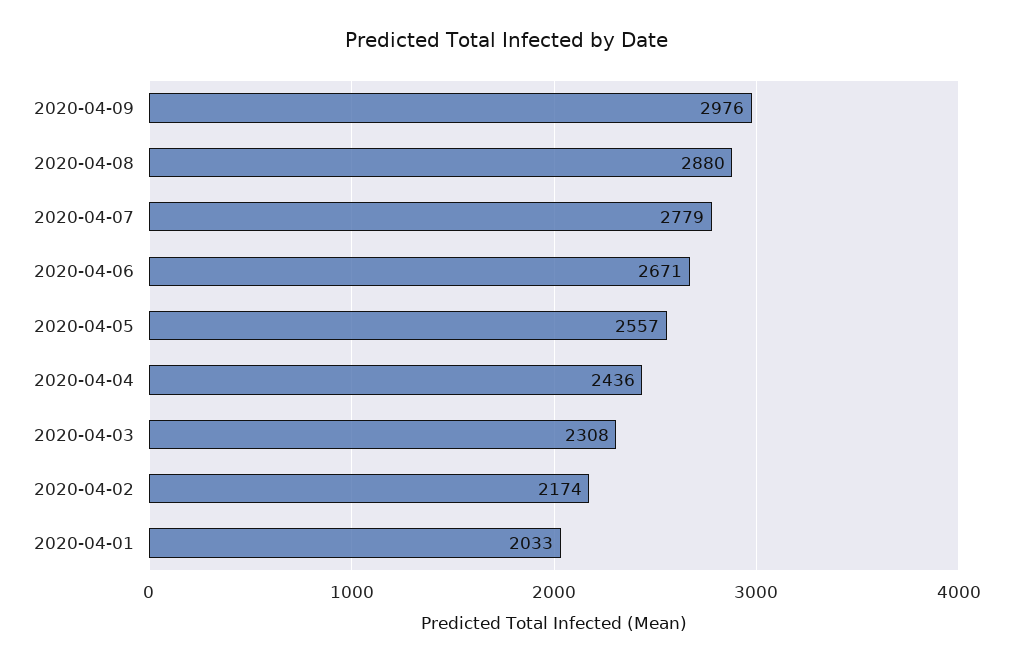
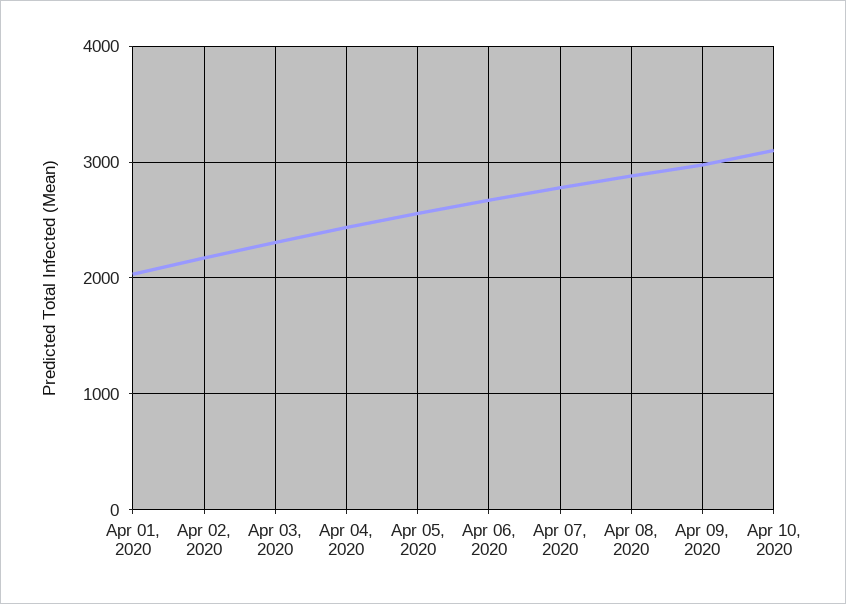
Apr 10, 2020: none -> 3100

